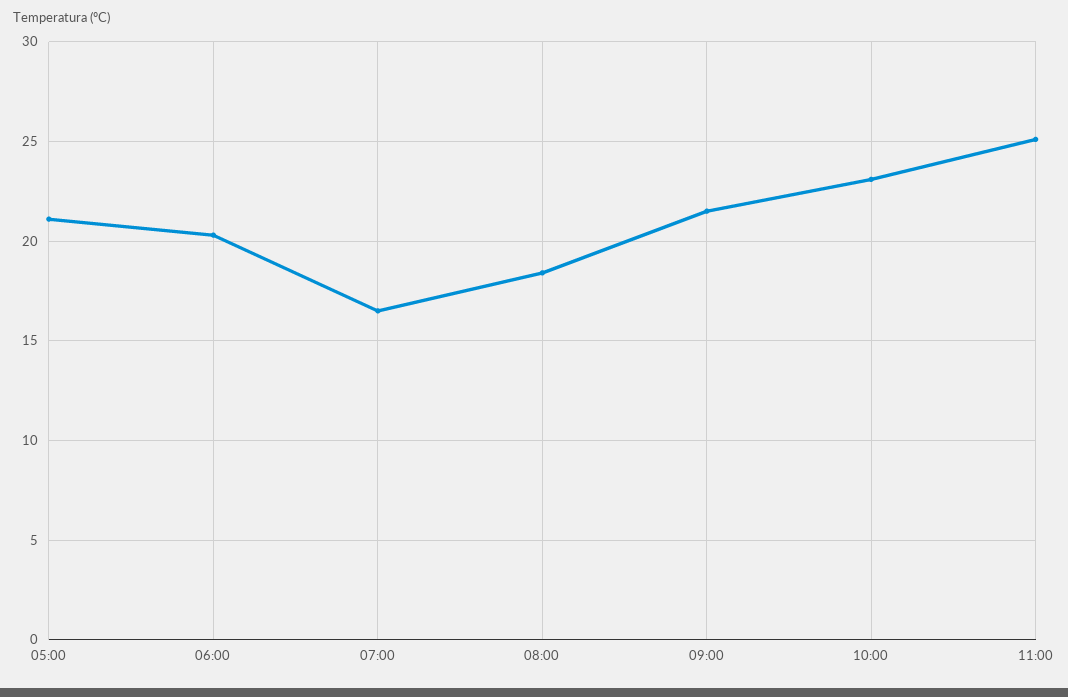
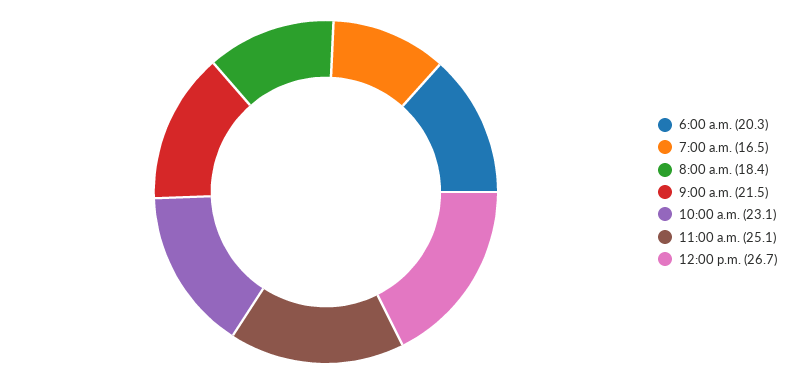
05:00: 21 -> none
12:00 p.m.: none -> 26.7

